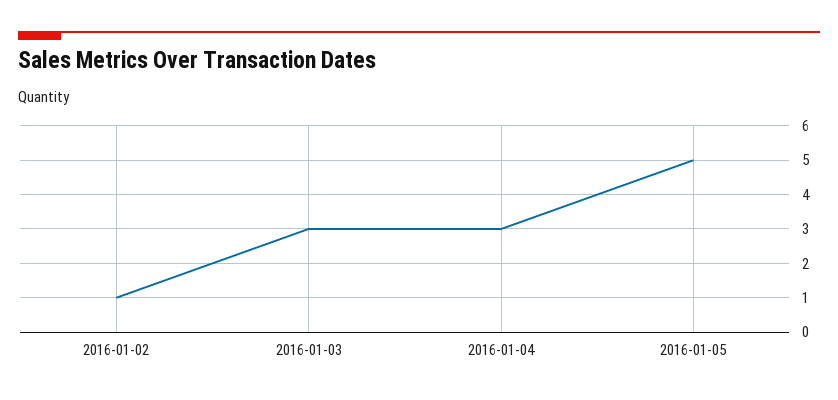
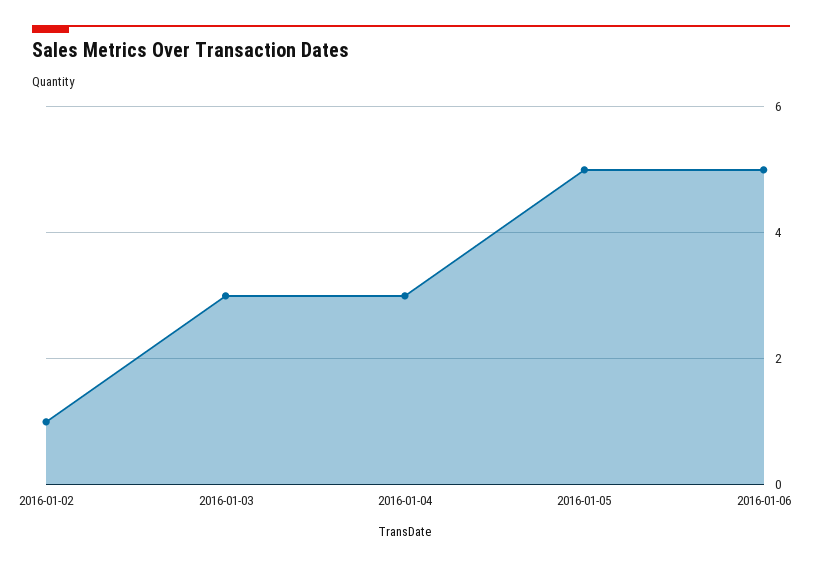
2016-01-06: none -> 5

